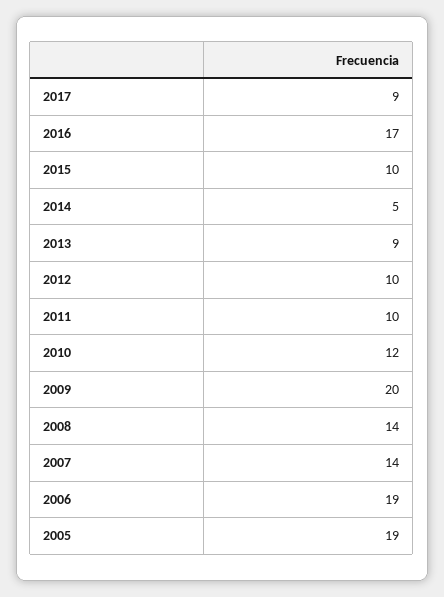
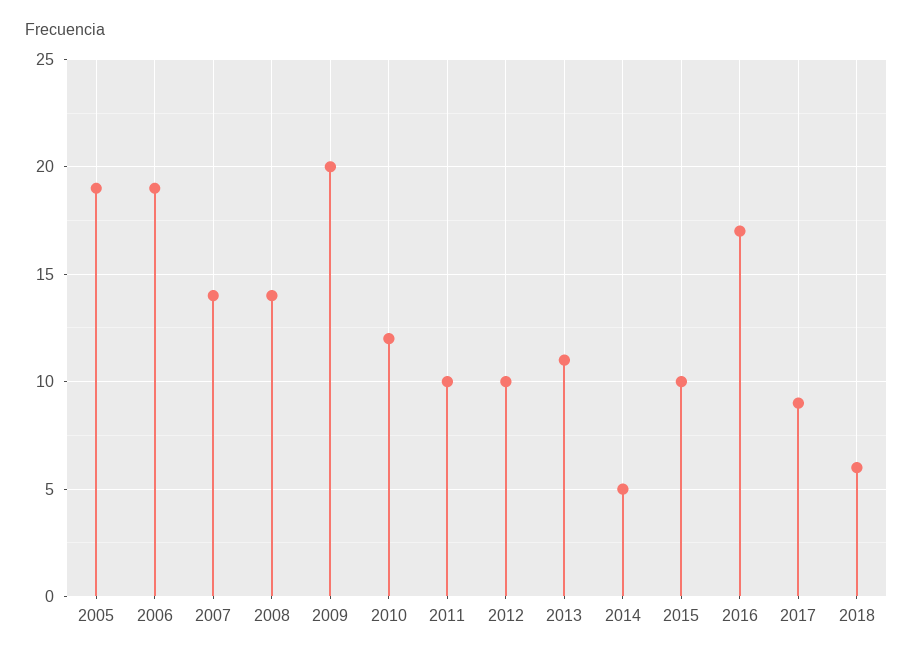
2013: 9 -> 11
2018: none -> 6

